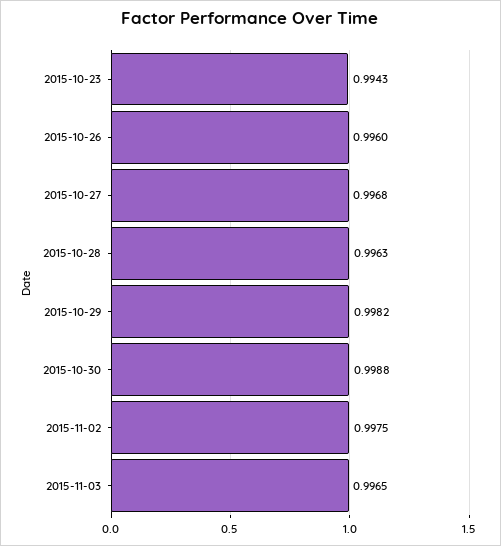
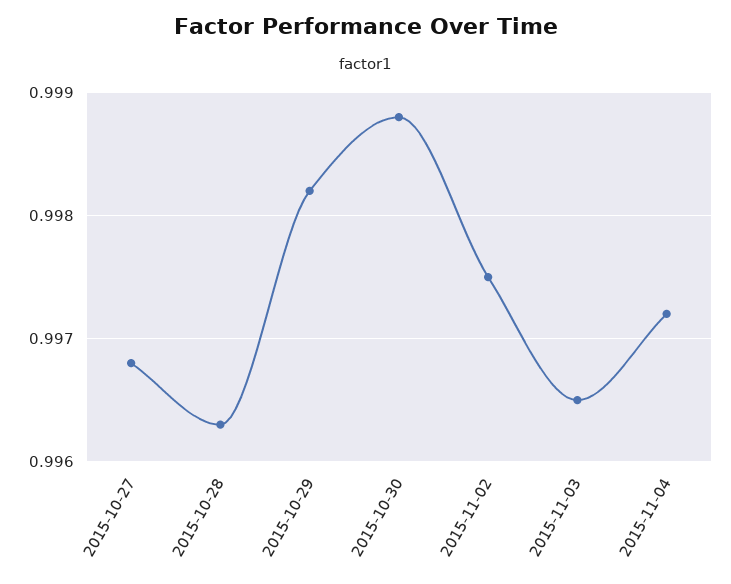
2015-10-23: 0.9943 -> none
2015-10-26: 0.996 -> none
2015-11-04: none -> 0.9972

